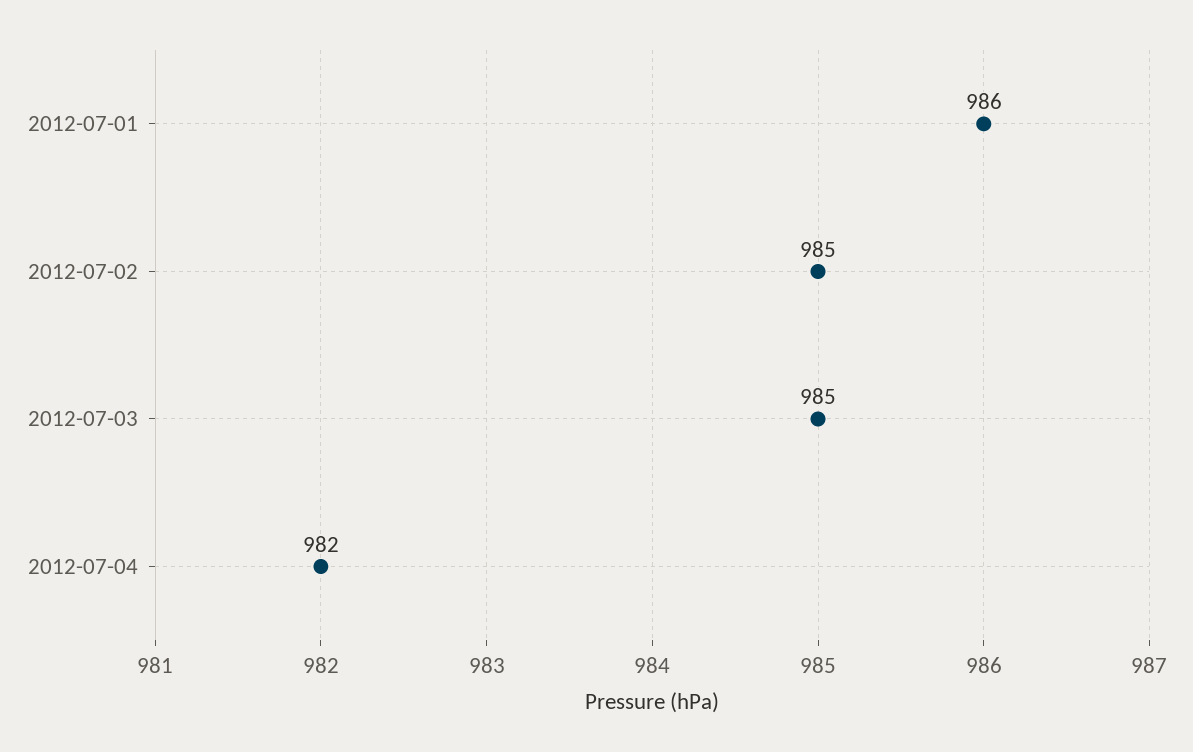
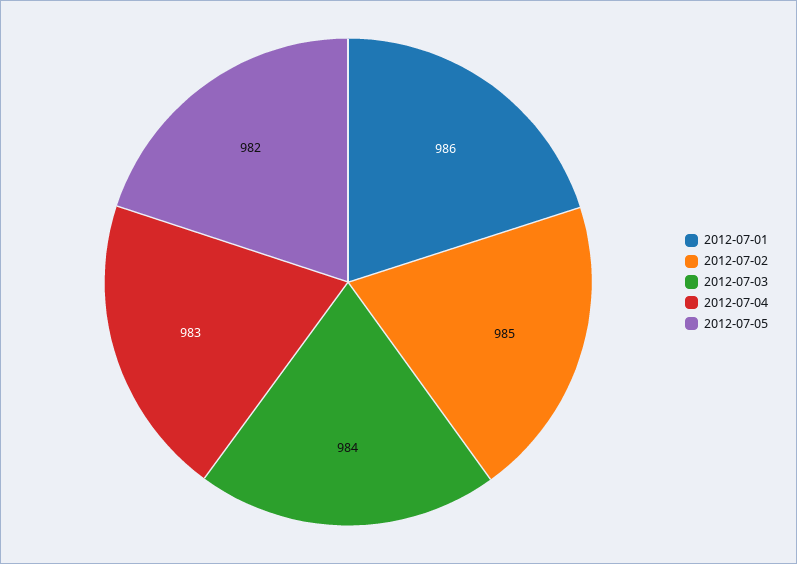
2012-07-03: 985 -> 984
2012-07-04: 982 -> 983
2012-07-05: none -> 982

